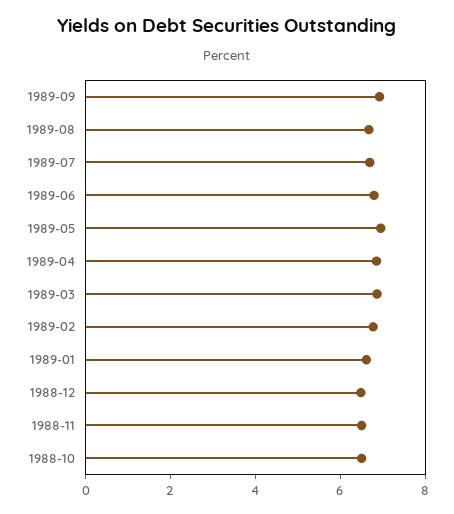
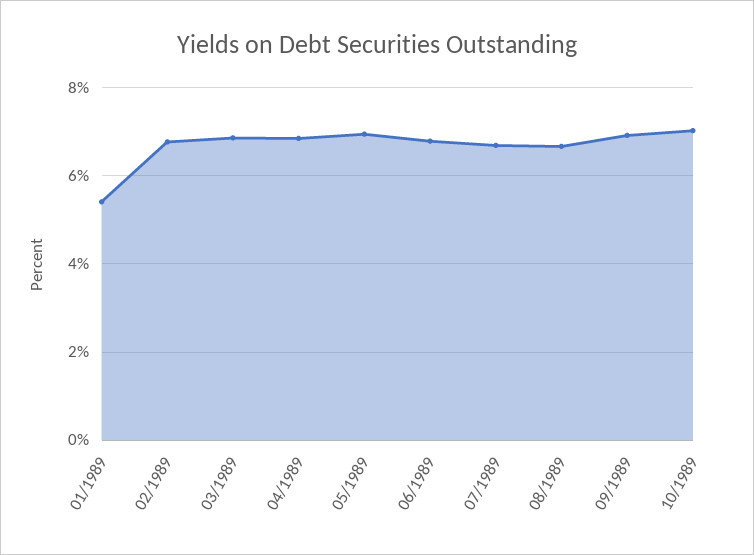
1989-01: 6.5 -> 5.4
1988-12: 6.5 -> none
1988-11: 6.5 -> none
1988-10: 6.5 -> none
10/1989: none -> 7

